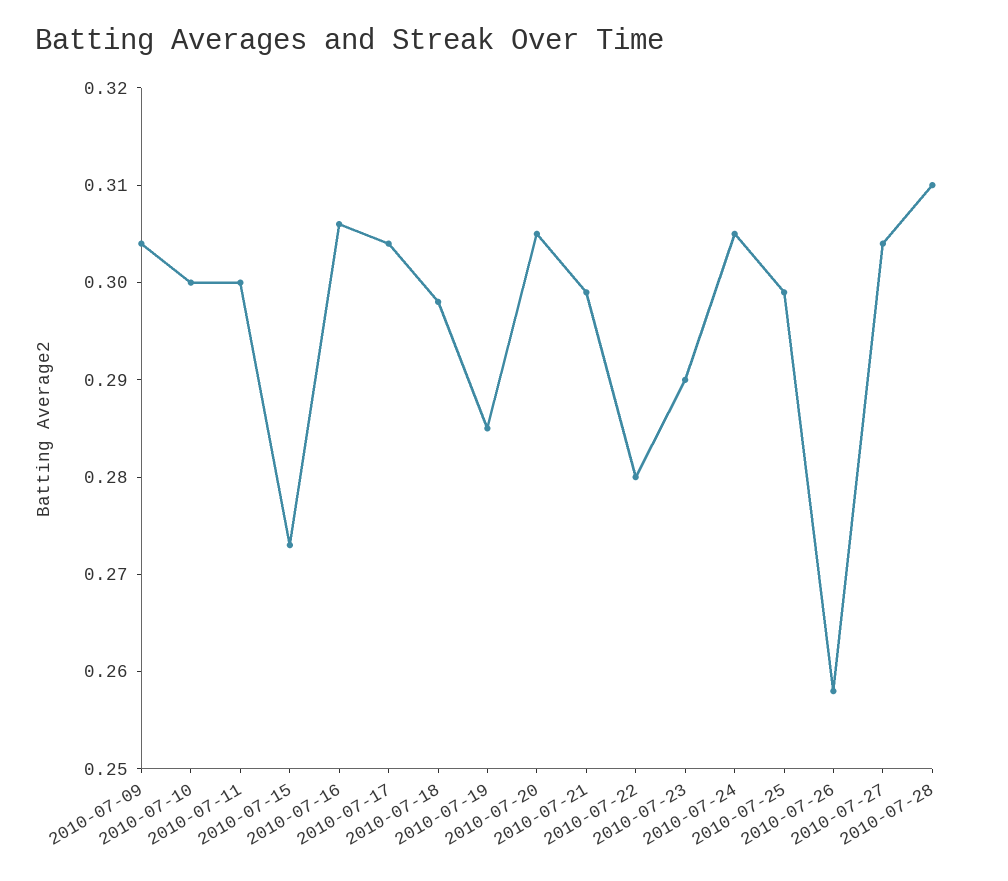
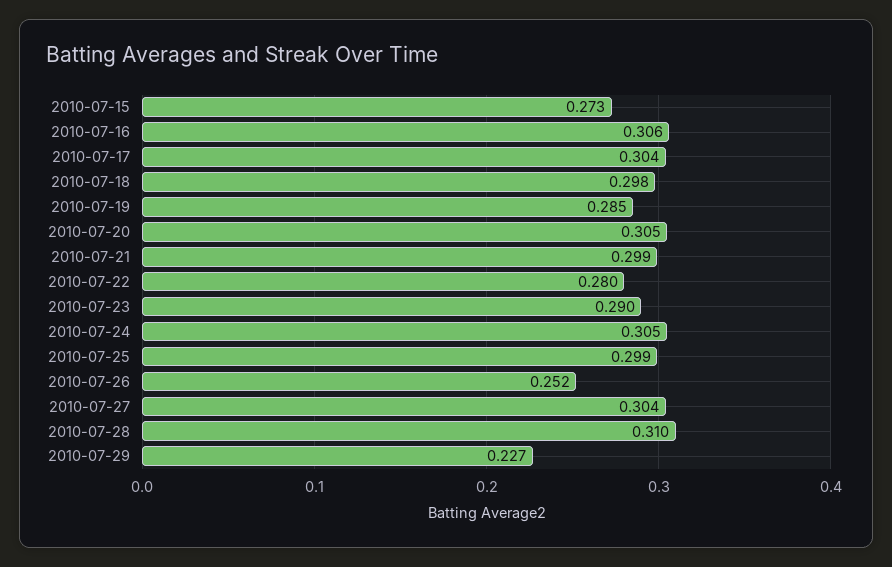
2010-07-09: 0.304 -> none
2010-07-10: 0.3 -> none
2010-07-11: 0.3 -> none
2010-07-26: 0.258 -> 0.252
2010-07-29: none -> 0.227

